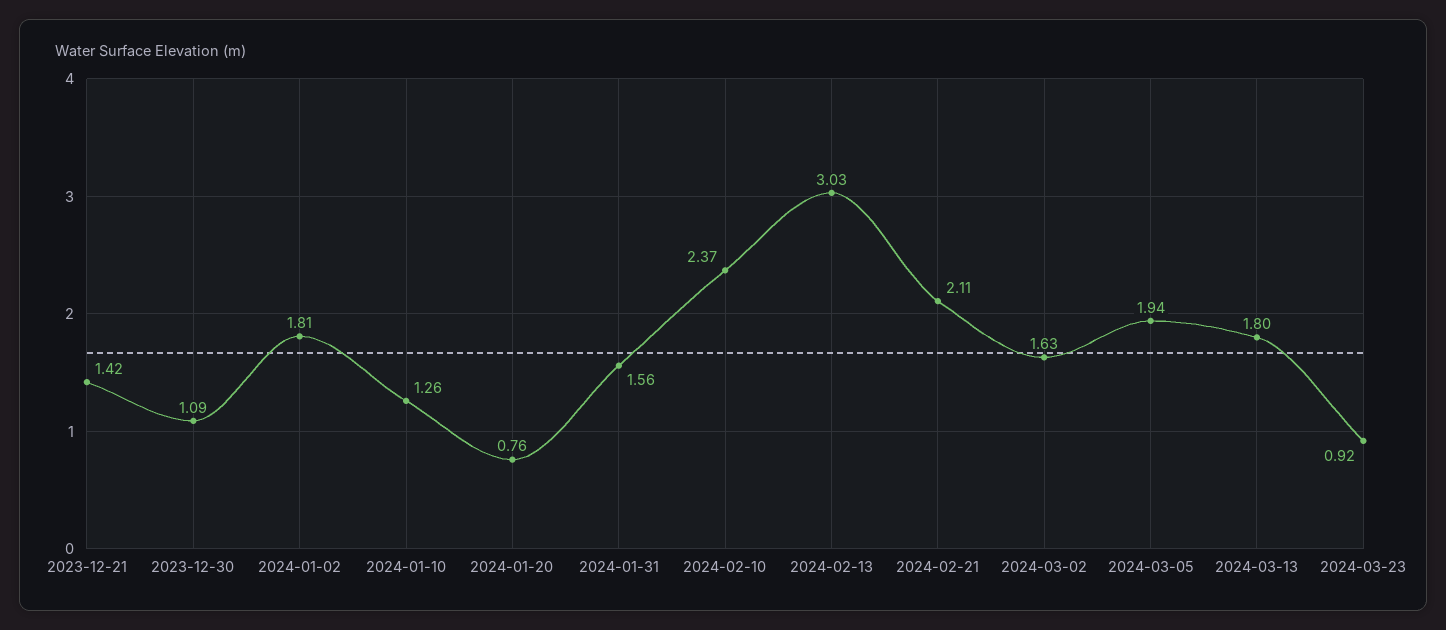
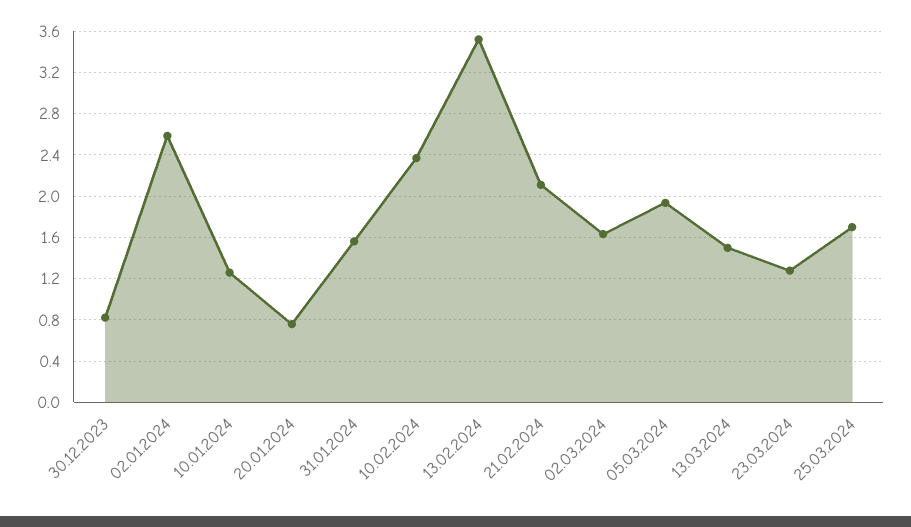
2023-12-21: 1.42 -> none
2023-12-30: 1.09 -> 0.8
2024-01-02: 1.81 -> 2.6
2024-02-13: 3.03 -> 3.5
2024-03-13: 1.8 -> 1.5
2024-03-23: 0.92 -> 1.3
25.03.2024: none -> 1.7

